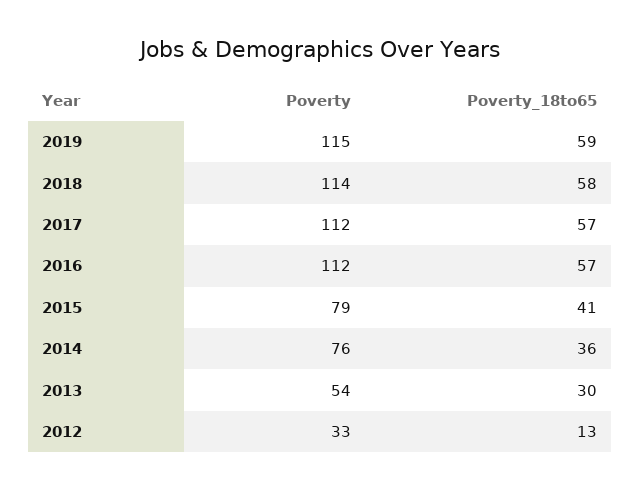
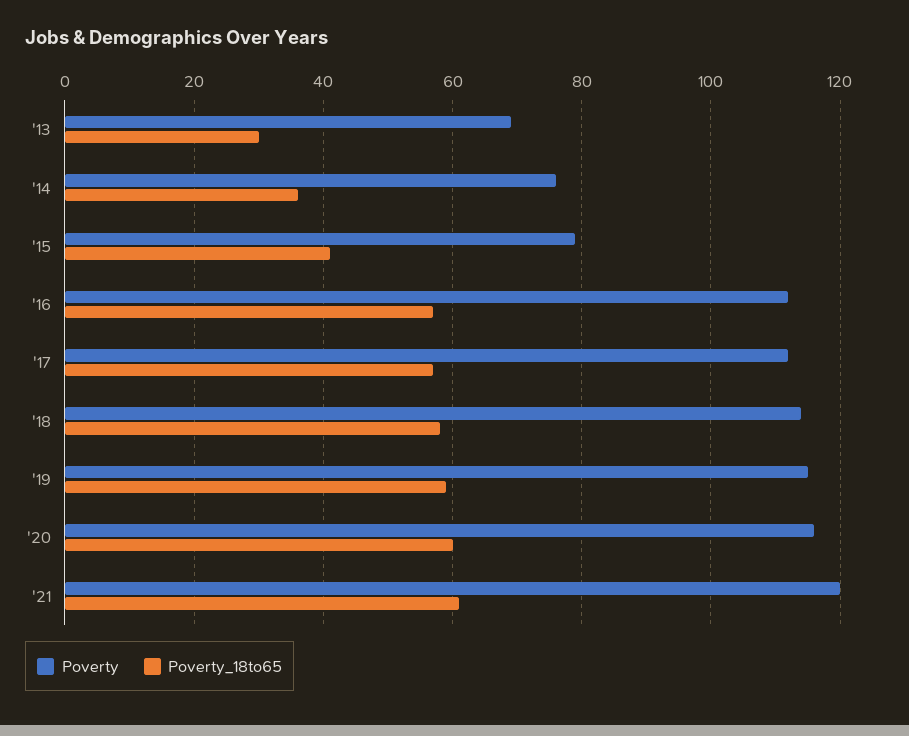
Poverty, 2013: 54 -> 70
Poverty, 2012: 33 -> none
Poverty_18to65, 2012: 13 -> none
Poverty, '20: none -> 115
Poverty_18to65, '20: none -> 60
Poverty, '21: none -> 120
Poverty_18to65, '21: none -> 60

